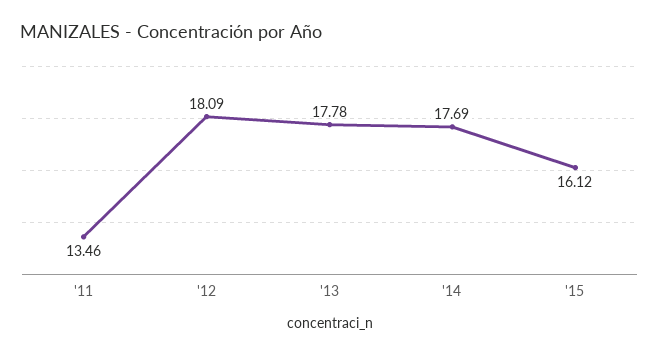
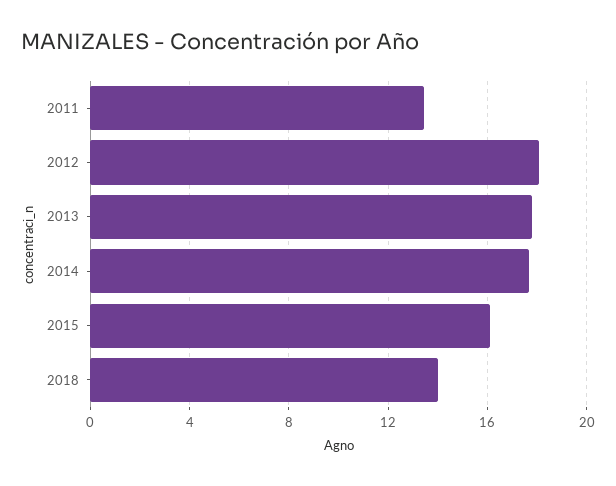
2018: none -> 14

